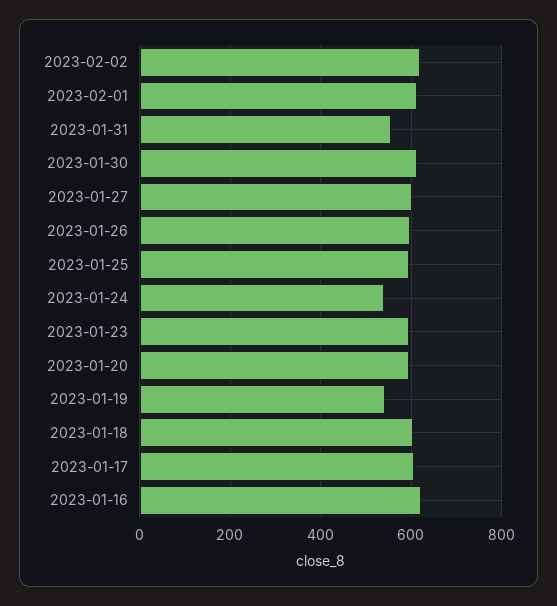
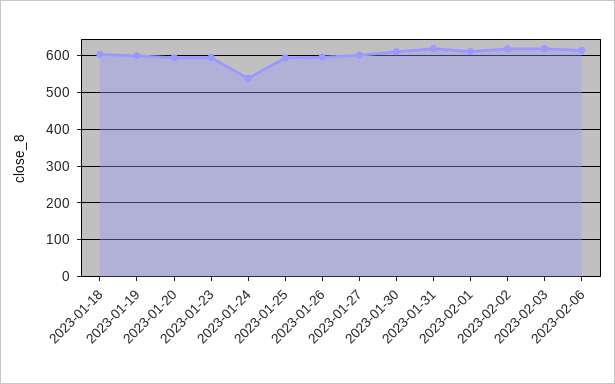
2023-01-31: 560 -> 620
2023-01-19: 540 -> 600
2023-01-17: 600 -> none
2023-01-16: 620 -> none
2023-02-03: none -> 620
2023-02-06: none -> 620

